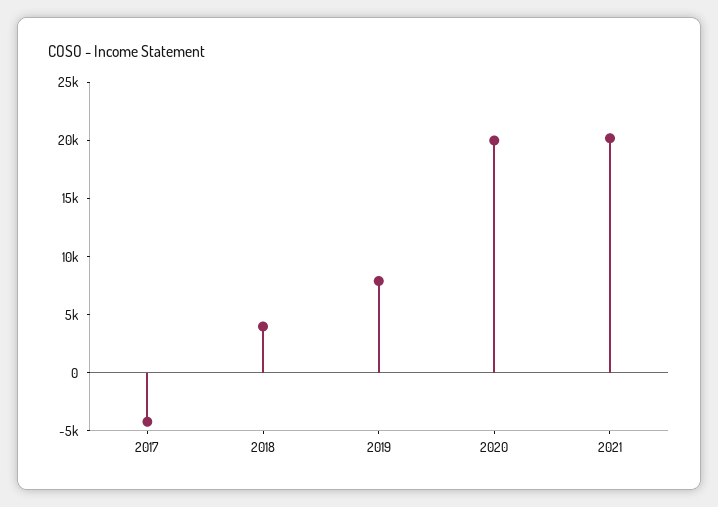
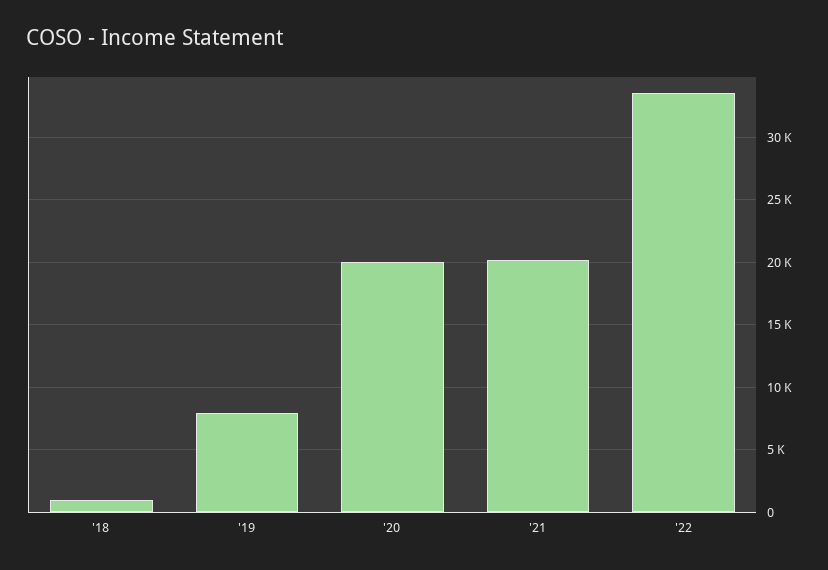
2017: -4000 -> none
2018: 4000 -> 1000
'22: none -> 33500

